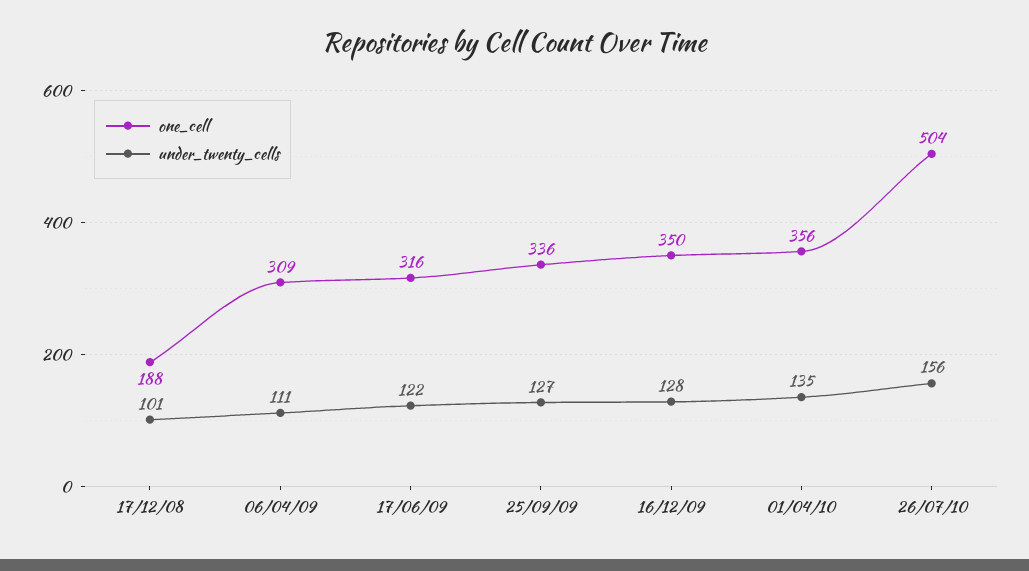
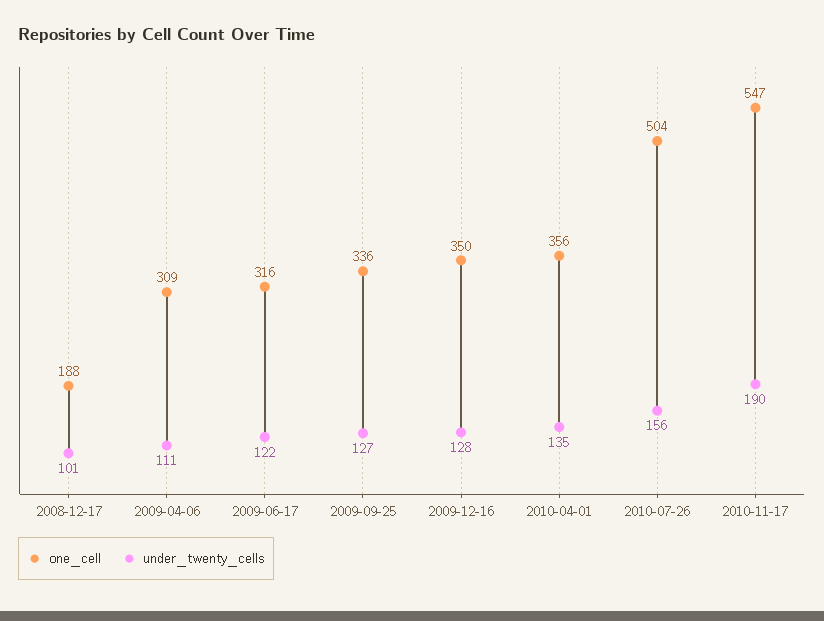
one_cell, 2010-11-17: none -> 547
under_twenty_cells, 2010-11-17: none -> 190

